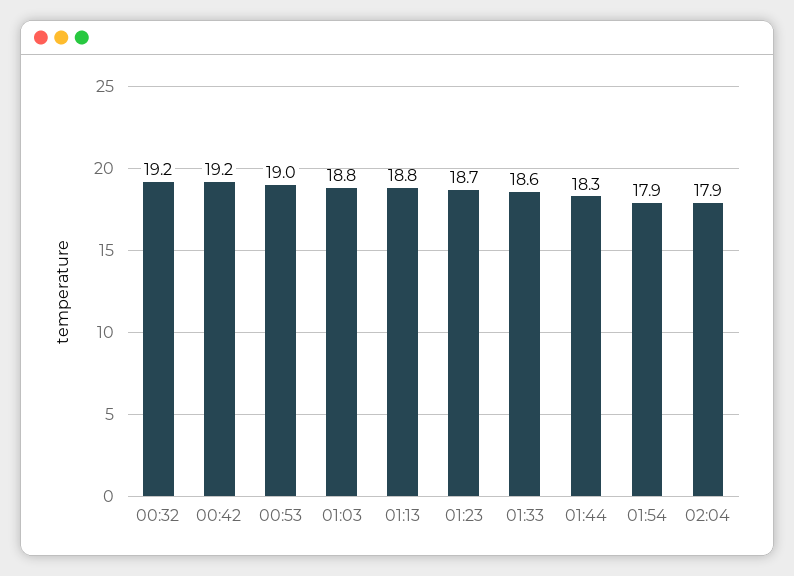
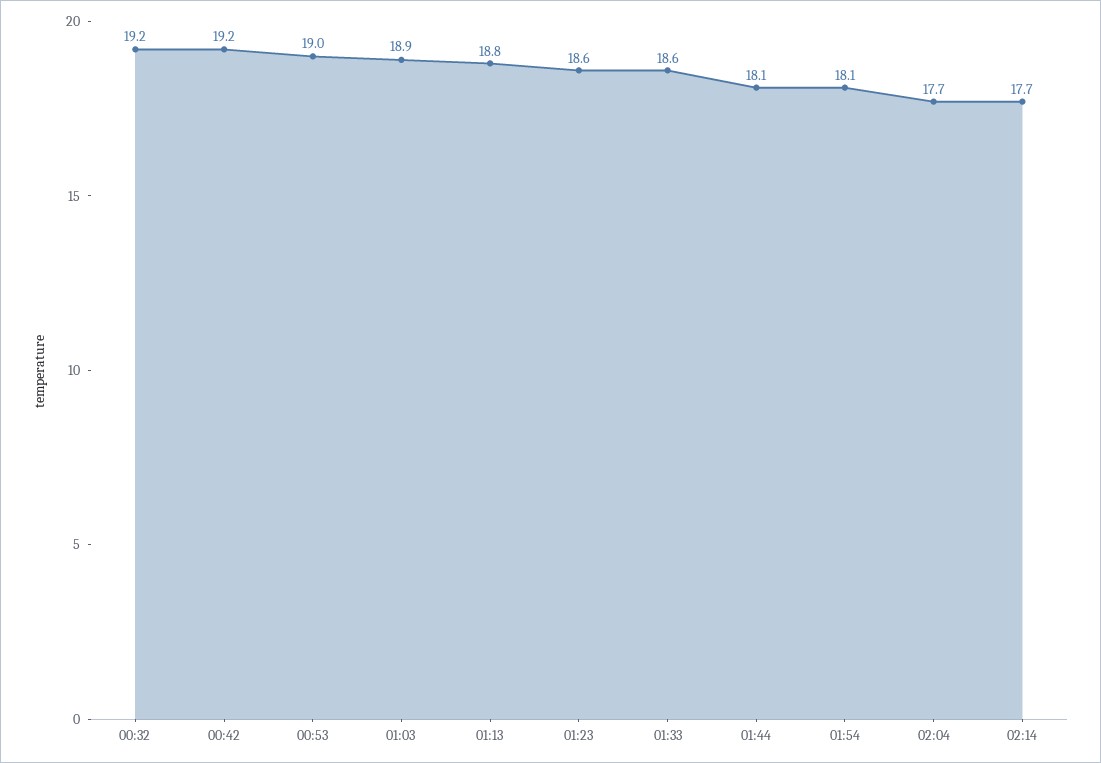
01:03: 18.8 -> 18.9
01:23: 18.7 -> 18.6
01:44: 18.3 -> 18.1
01:54: 17.9 -> 18.1
02:04: 17.9 -> 17.7
02:14: none -> 17.7

